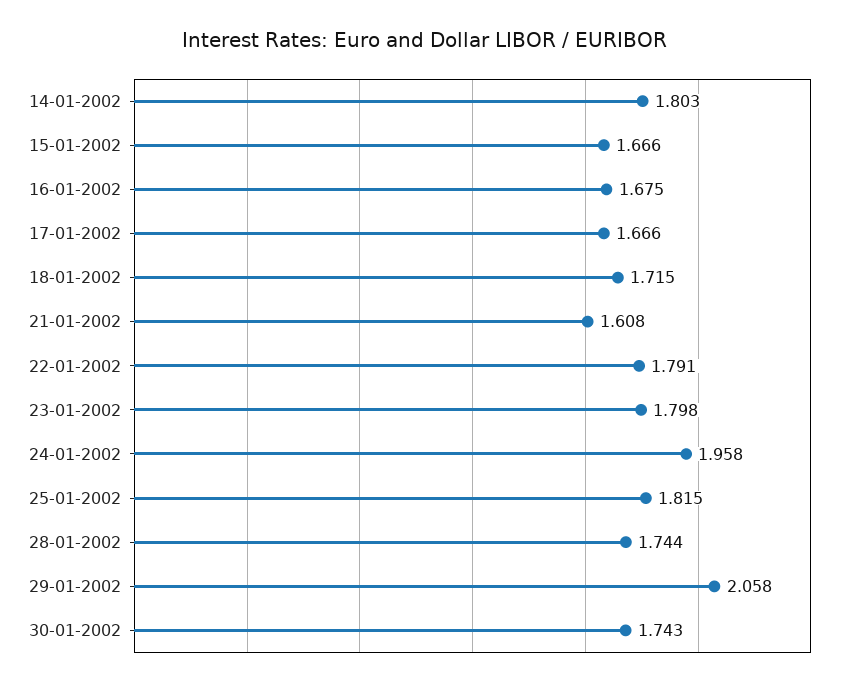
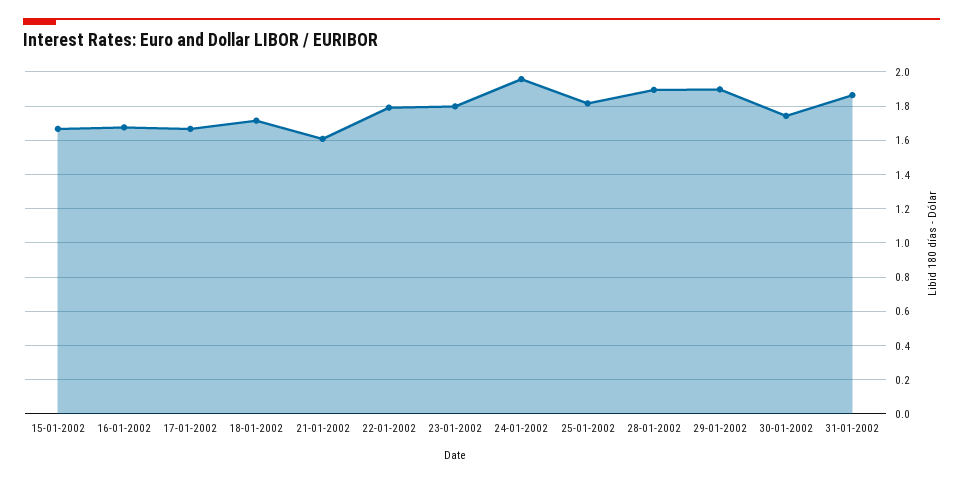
14-01-2002: 1.803 -> none
28-01-2002: 1.744 -> 1.9
29-01-2002: 2.058 -> 1.9
31-01-2002: none -> 1.85

